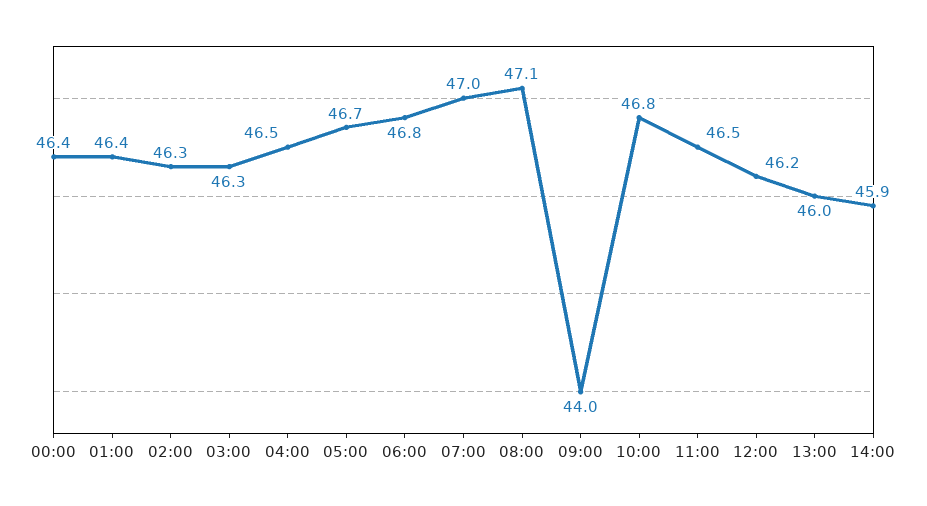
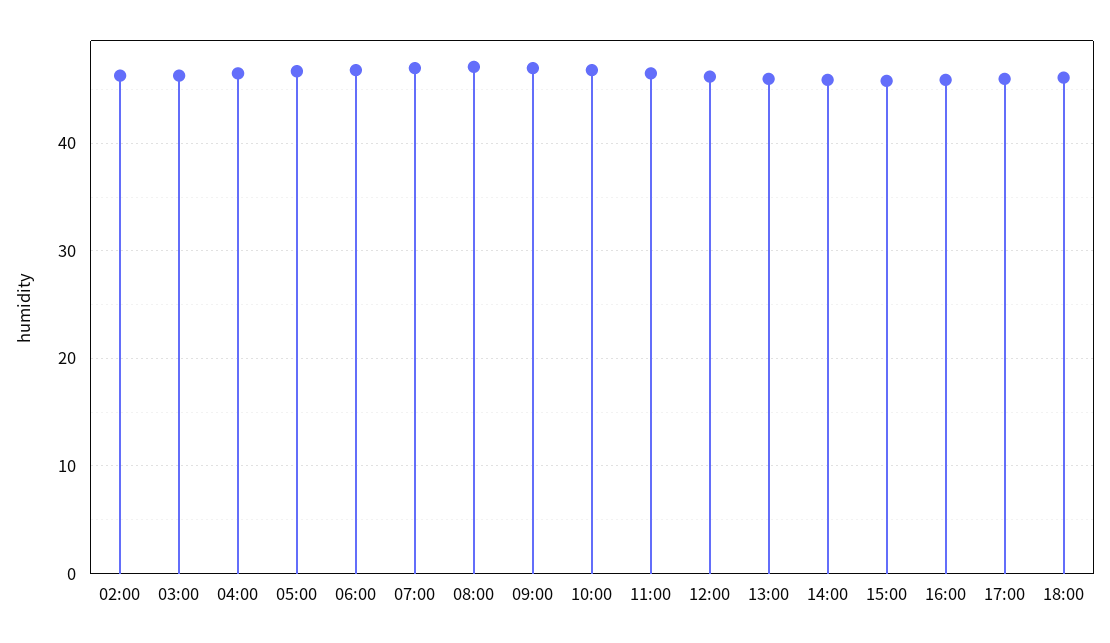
00:00: 46.4 -> none
01:00: 46.4 -> none
09:00: 44 -> 47
15:00: none -> 46
16:00: none -> 46
17:00: none -> 46
18:00: none -> 46

